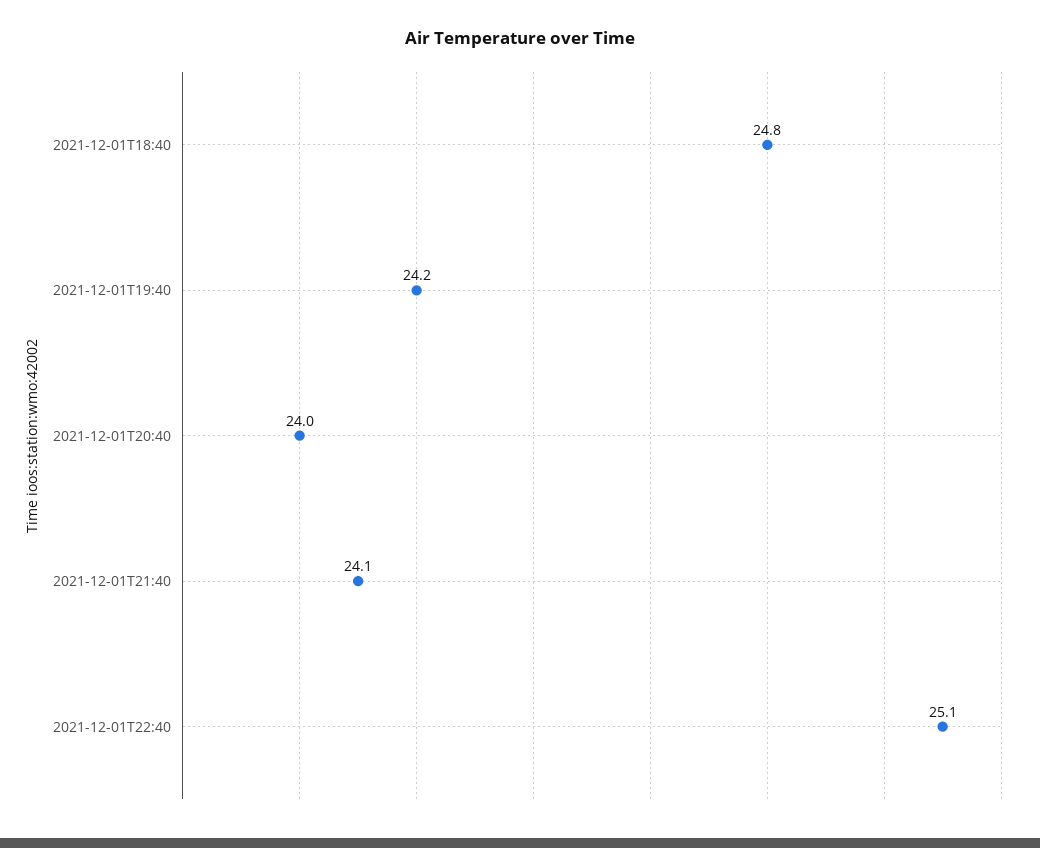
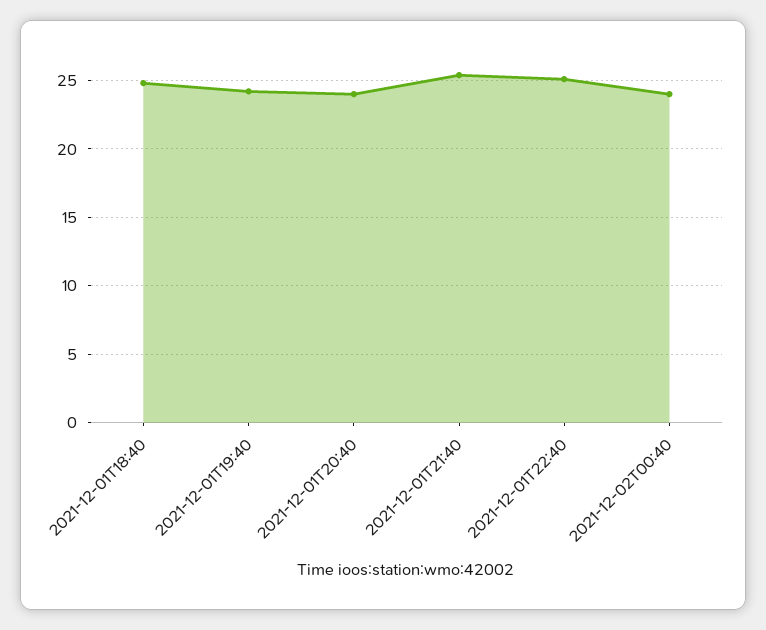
2021-12-01T21:40: 24.1 -> 25.5
2021-12-02T00:40: none -> 24

